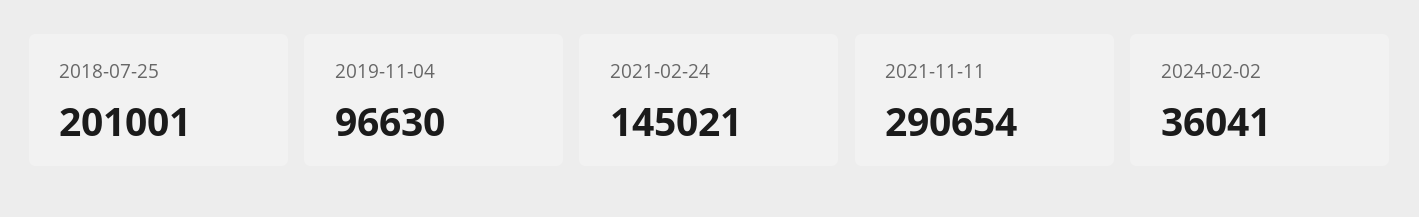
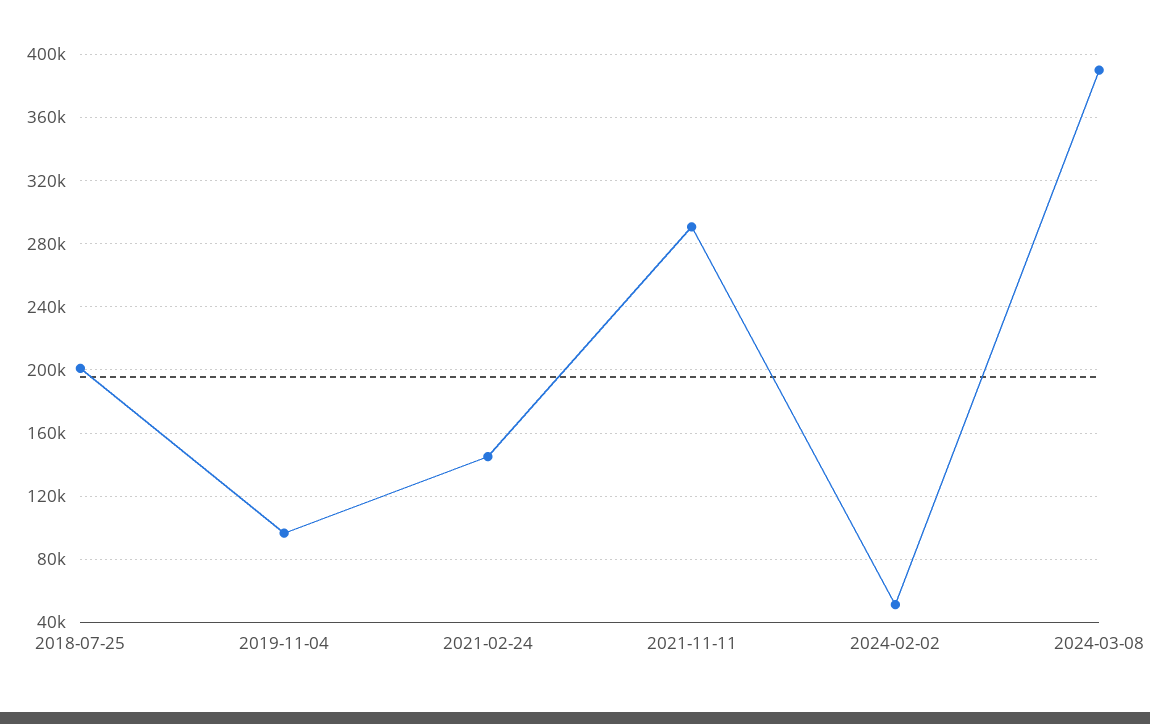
2024-02-02: 36041 -> 50000
2024-03-08: none -> 390000

